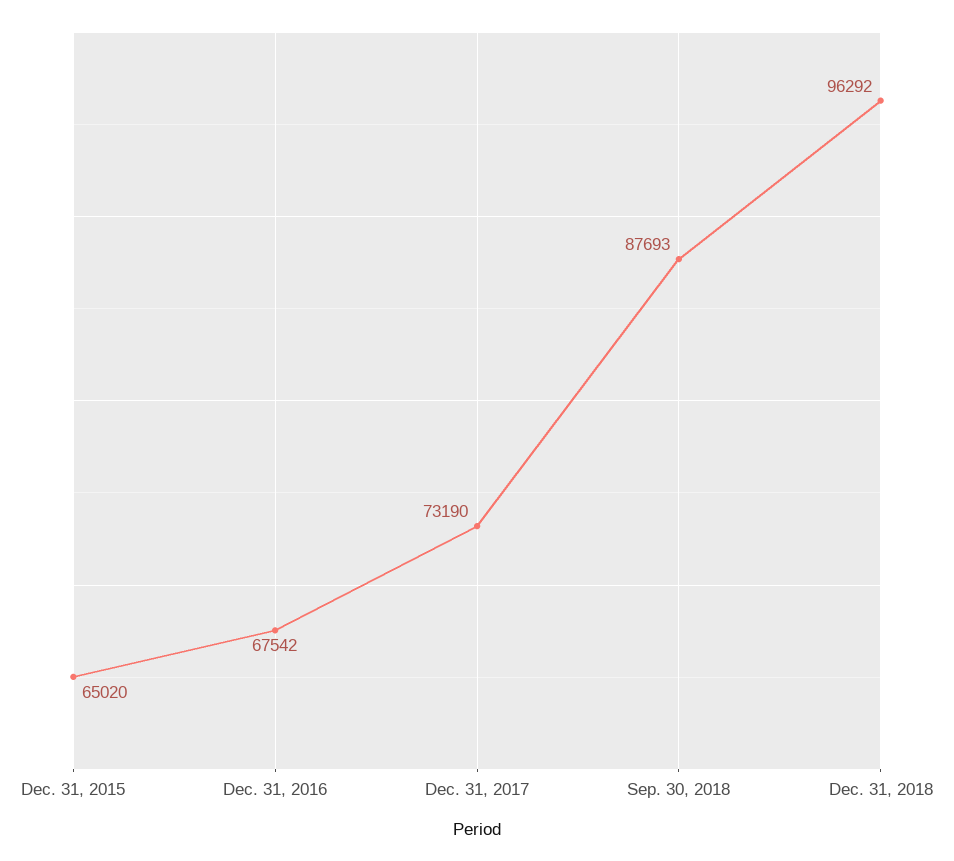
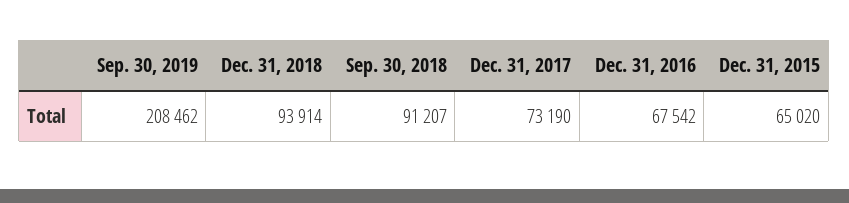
Sep. 30, 2018: 87693 -> 91207
Dec. 31, 2018: 96292 -> 93914
Sep. 30, 2019: none -> 208462

